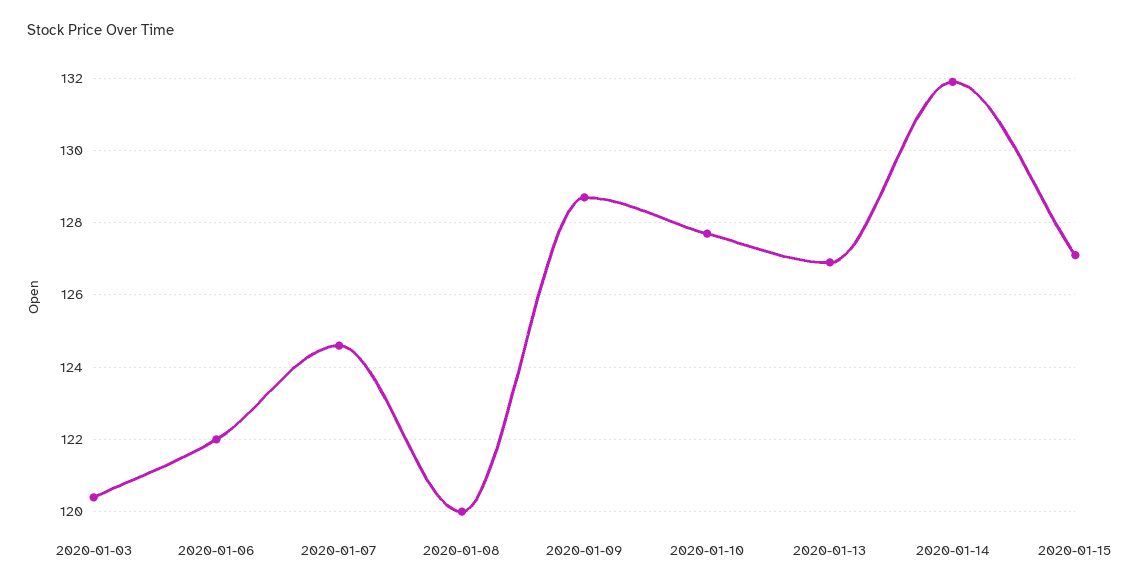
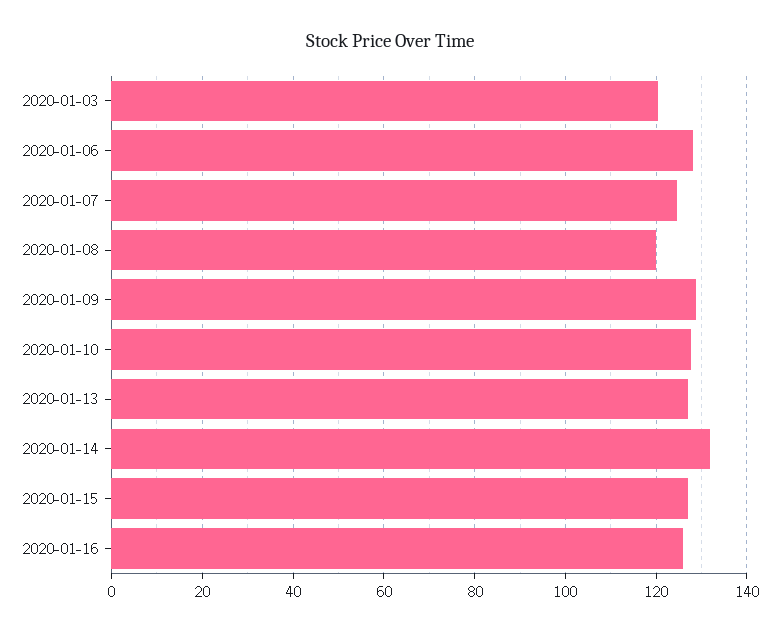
2020-01-06: 122 -> 128
2020-01-16: none -> 126

